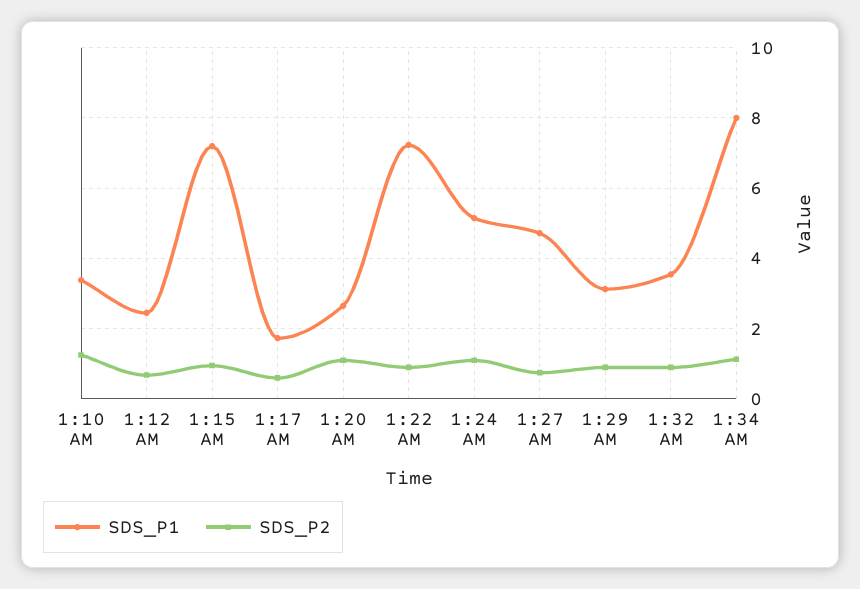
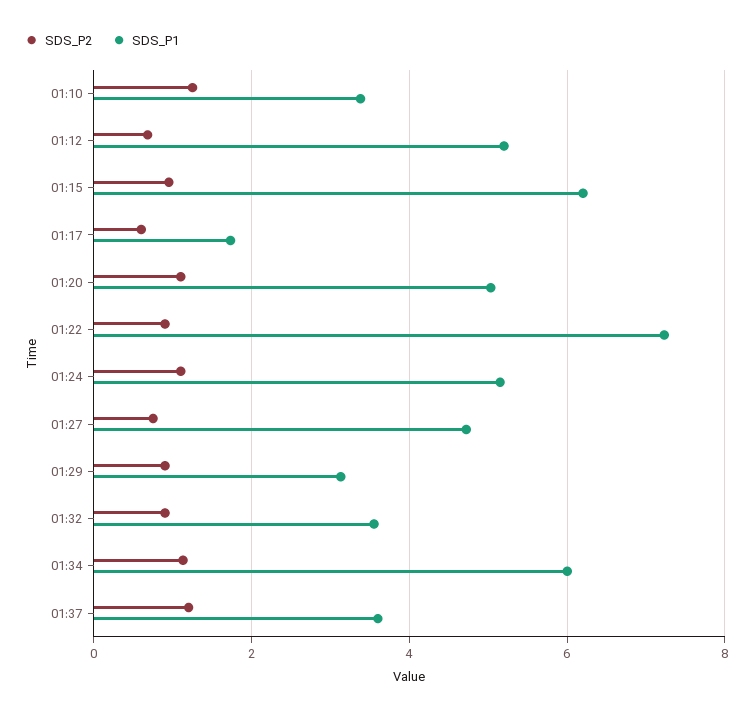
SDS_P1, 1:12 AM: 2.4 -> 5.2
SDS_P1, 1:15 AM: 7.2 -> 6.2
SDS_P1, 1:20 AM: 2.6 -> 5
SDS_P1, 1:34 AM: 8 -> 6
SDS_P2, 01:37: none -> 1.2
SDS_P1, 01:37: none -> 3.6

